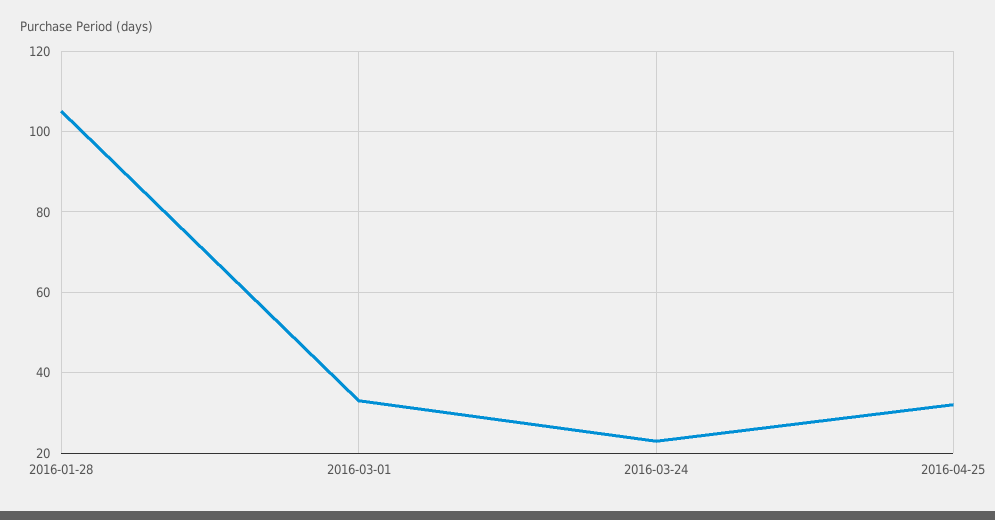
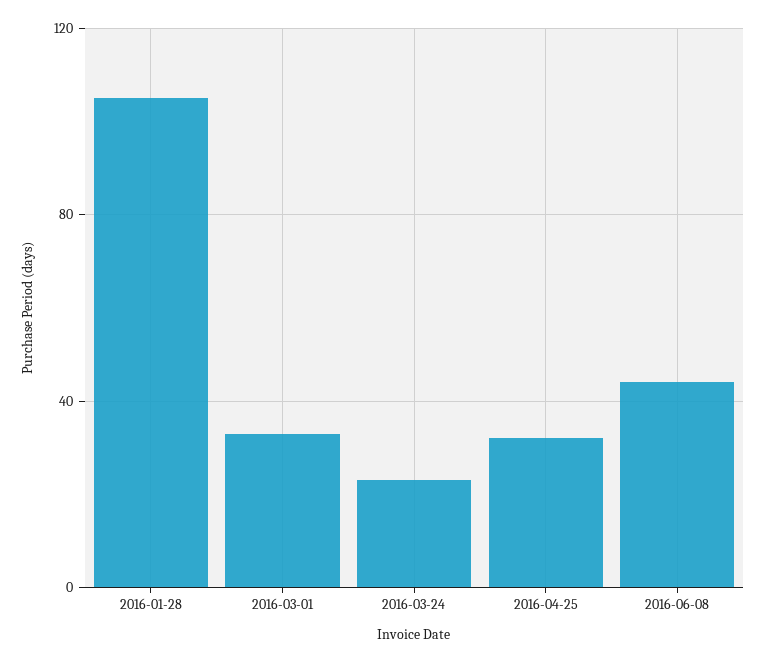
2016-06-08: none -> 45

